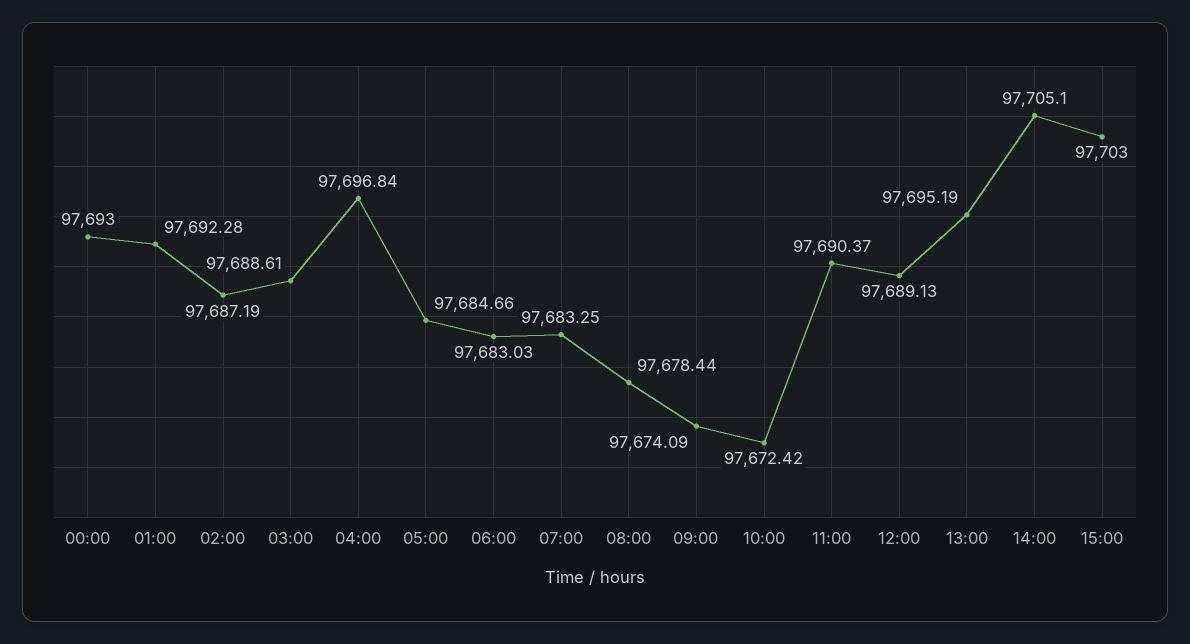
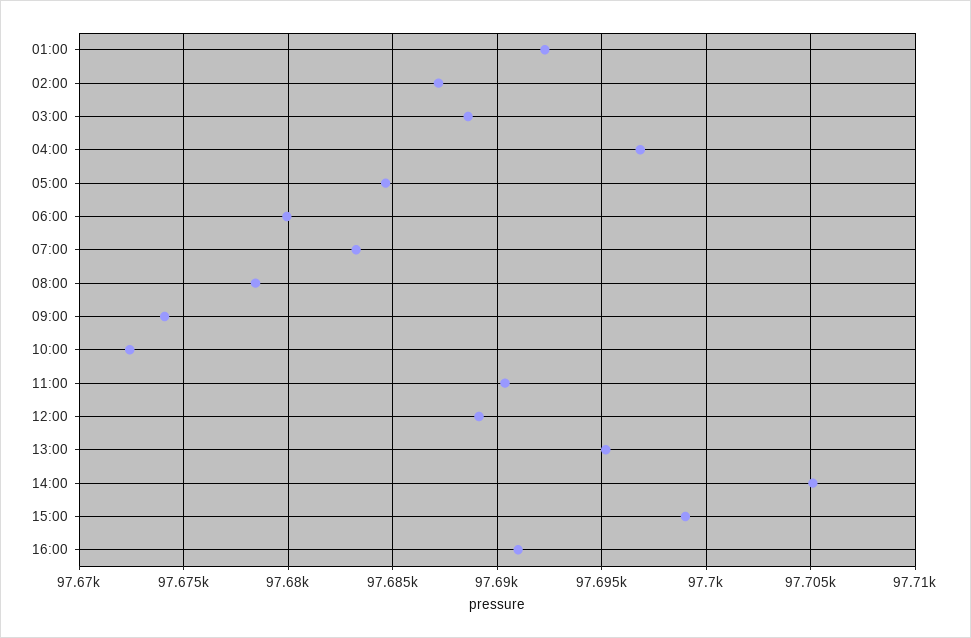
00:00: 97693 -> none
06:00: 97683.03 -> 97680
15:00: 97703 -> 97699
16:00: none -> 97691

